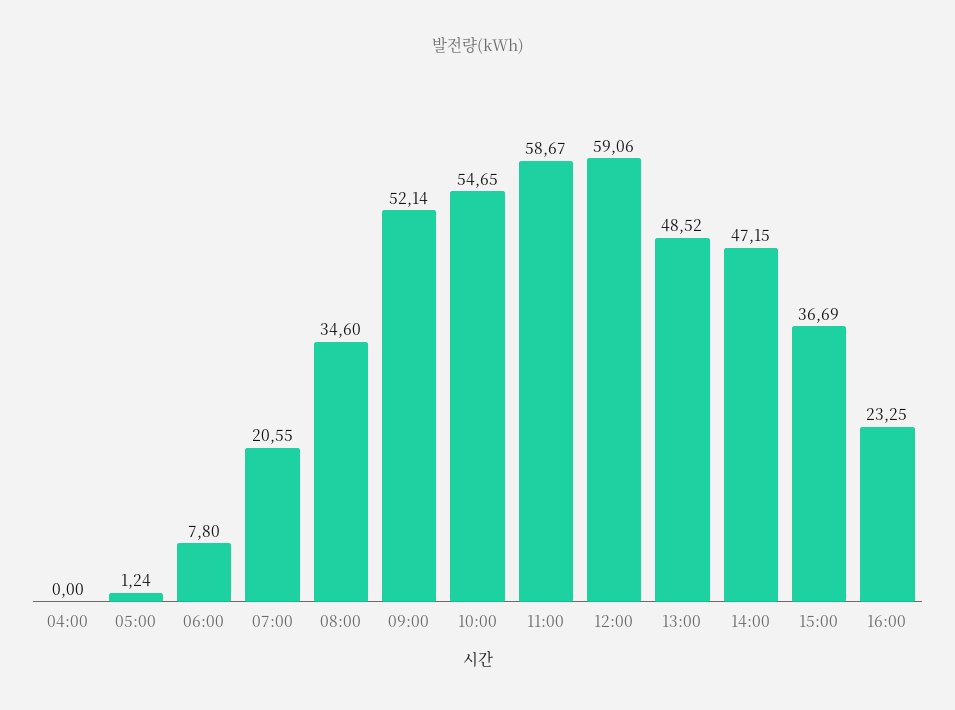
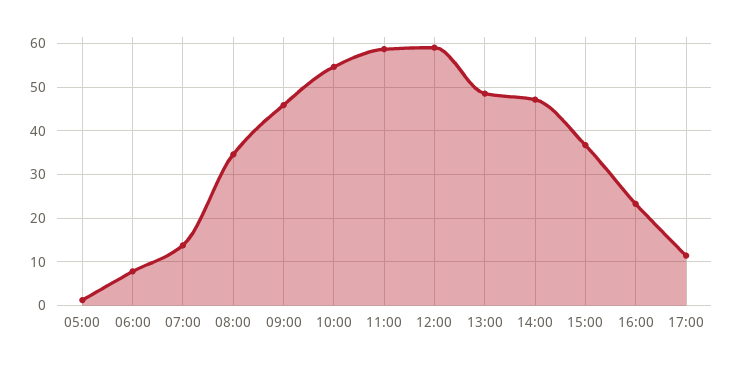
04:00: 0 -> none
07:00: 20.55 -> 14
09:00: 52.14 -> 46
17:00: none -> 12

